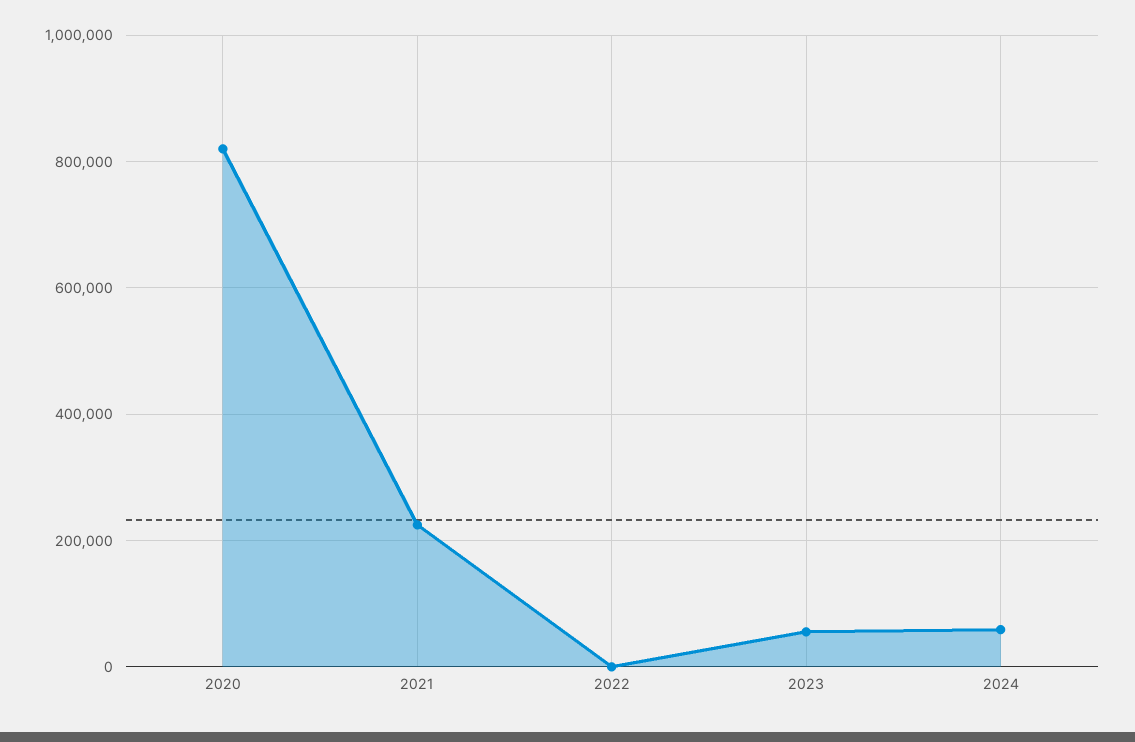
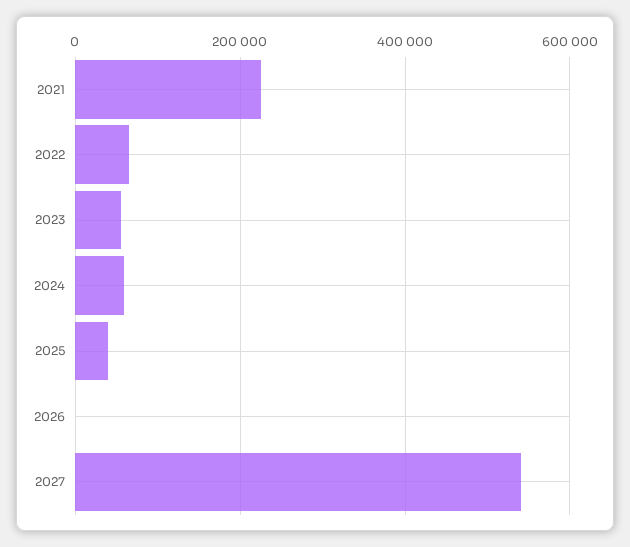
2020: 820000 -> none
2022: 0 -> 60000
2025: none -> 40000
2026: none -> 0
2027: none -> 540000

